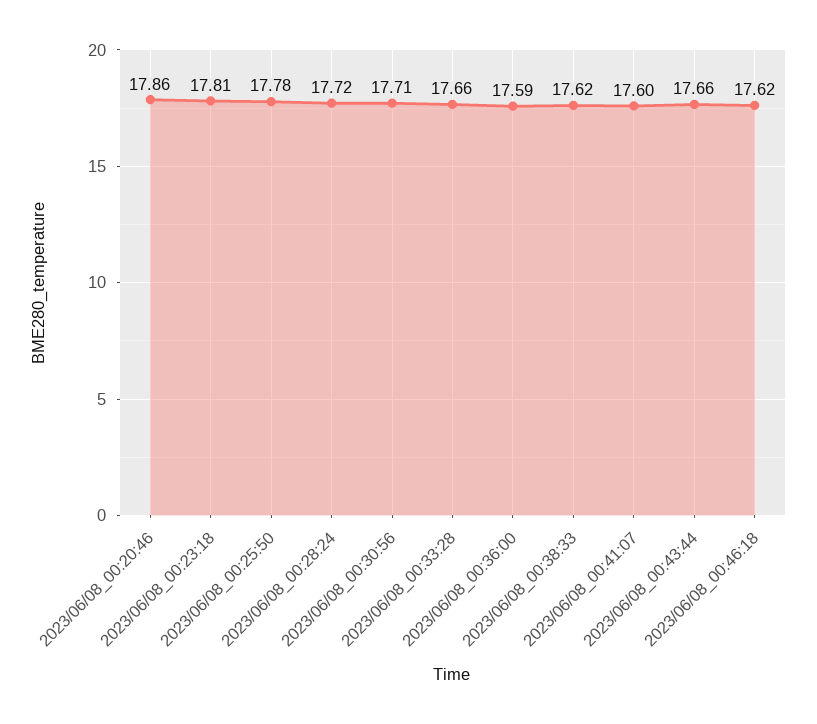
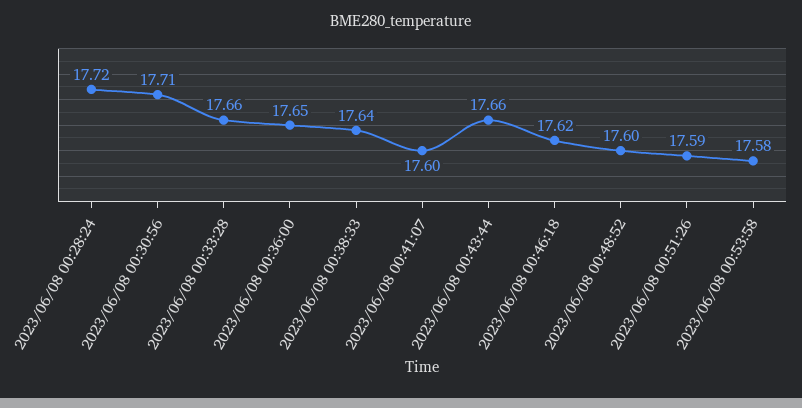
2023/06/08_00:20:46: 17.86 -> none
2023/06/08_00:23:18: 17.81 -> none
2023/06/08_00:25:50: 17.78 -> none
2023/06/08_00:36:00: 17.59 -> 17.65
2023/06/08_00:38:33: 17.62 -> 17.64
2023/06/08 00:48:52: none -> 17.6
2023/06/08 00:51:26: none -> 17.59
2023/06/08 00:53:58: none -> 17.58

